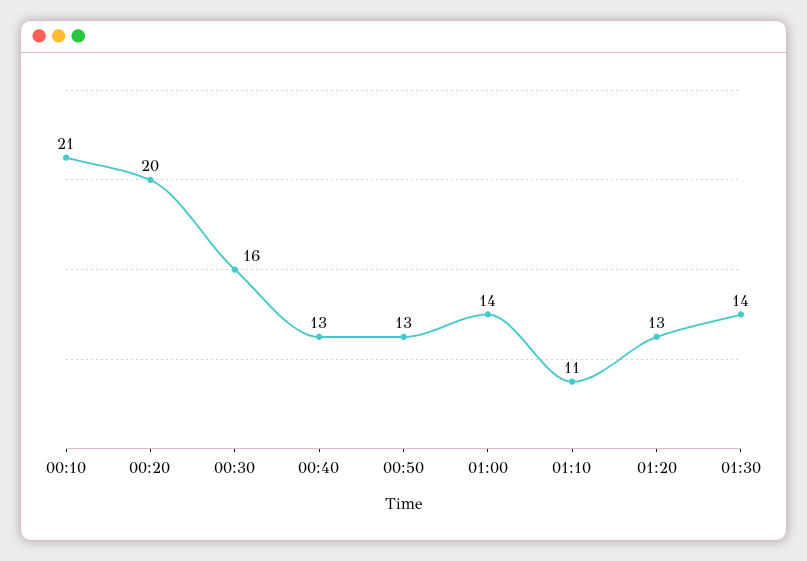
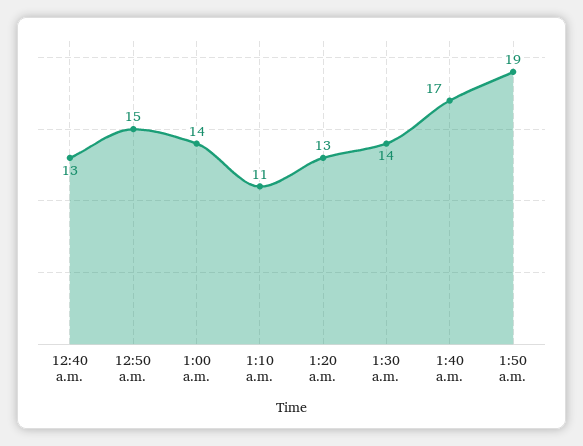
00:10: 21 -> none
00:20: 20 -> none
00:30: 16 -> none
00:50: 13 -> 15
1:40 a.m.: none -> 17
1:50 a.m.: none -> 19

